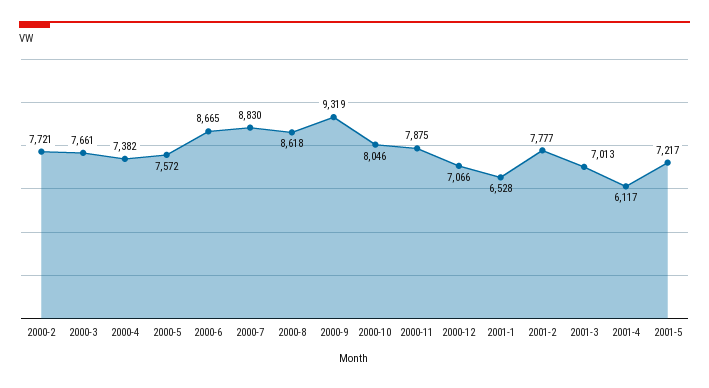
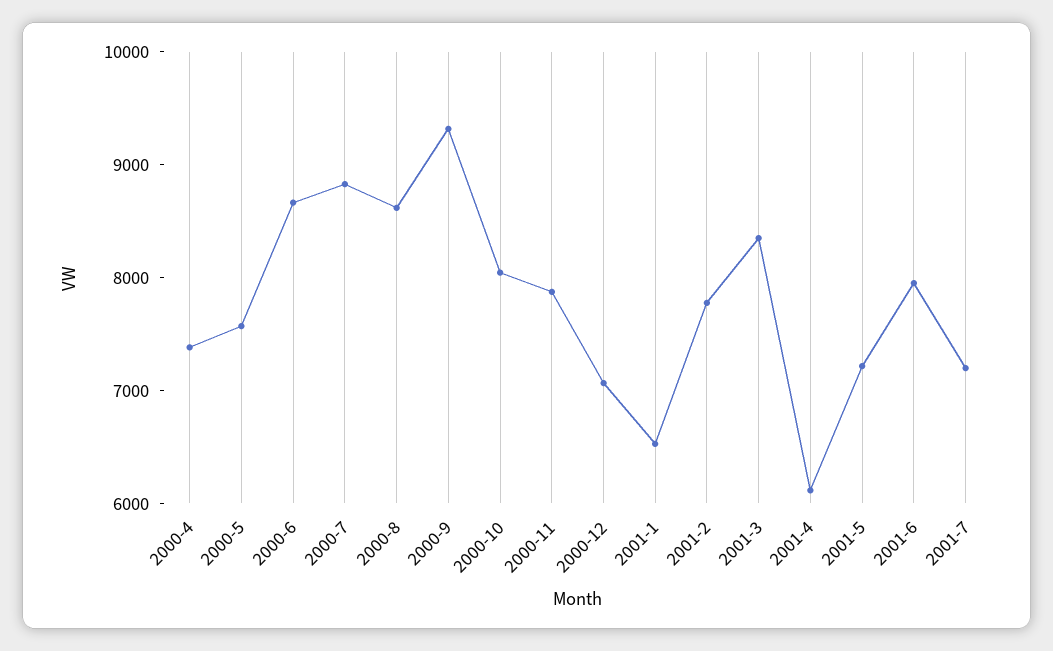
2000-2: 7721 -> none
2000-3: 7661 -> none
2001-3: 7013 -> 8400
2001-6: none -> 8000
2001-7: none -> 7200

